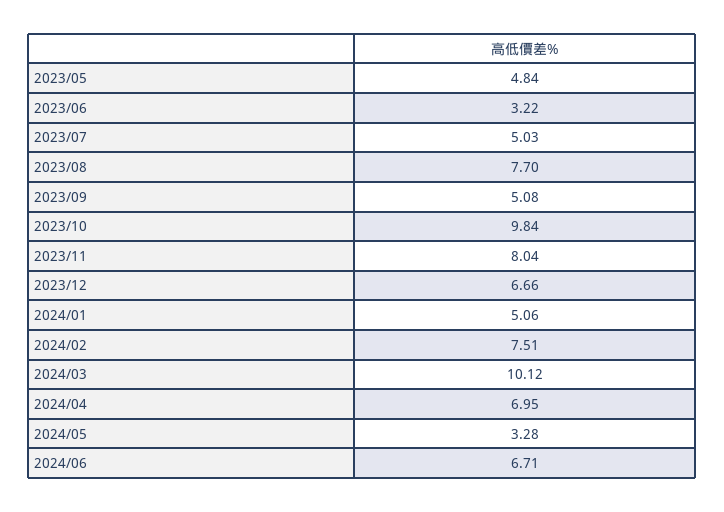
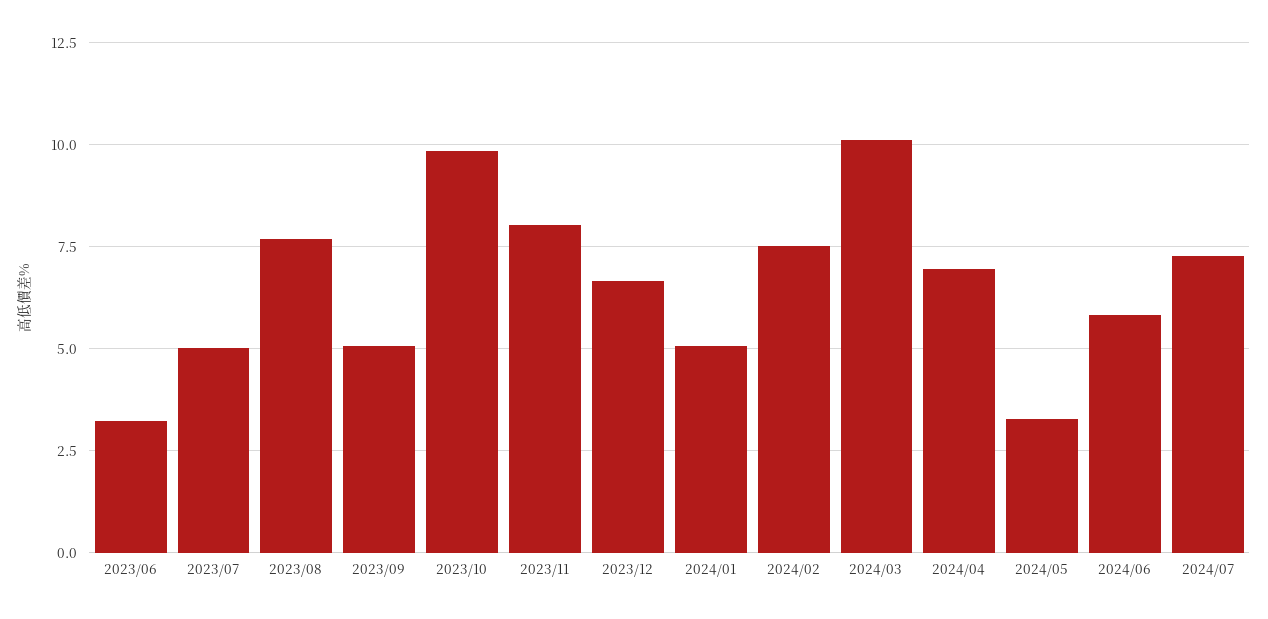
2023/05: 4.84 -> none
2024/06: 6.71 -> 5.75
2024/07: none -> 7.25

